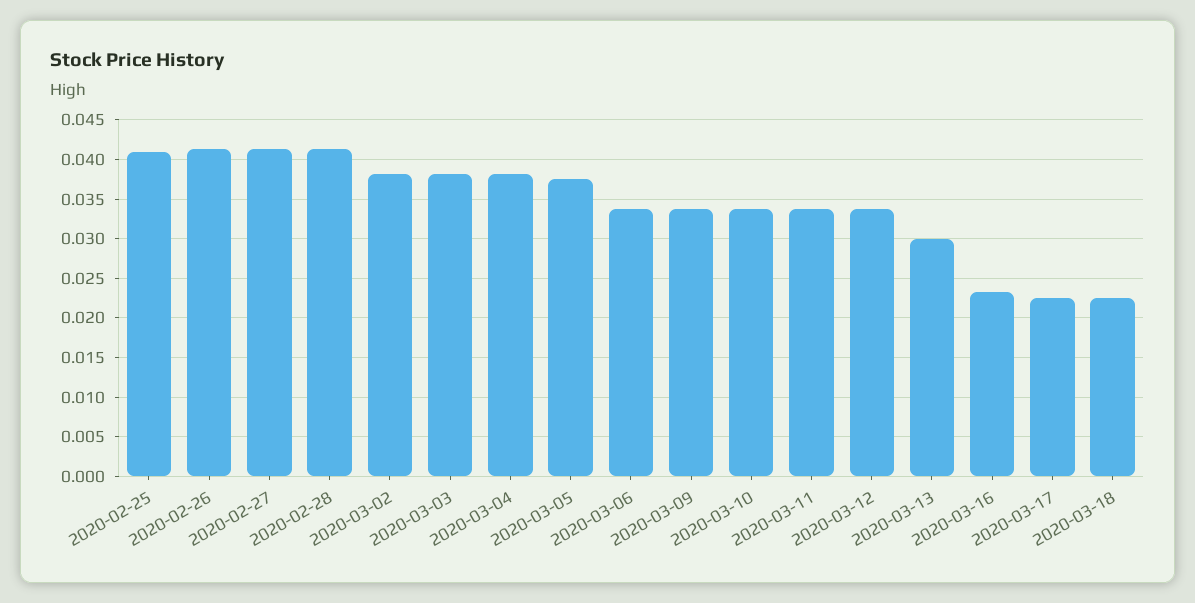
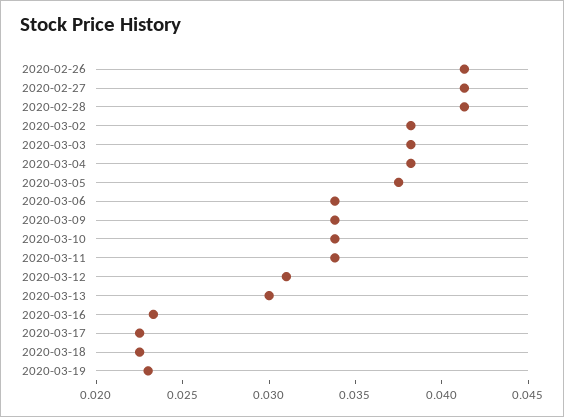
2020-02-25: 0.041 -> none
2020-03-12: 0.034 -> 0.031
2020-03-19: none -> 0.023

